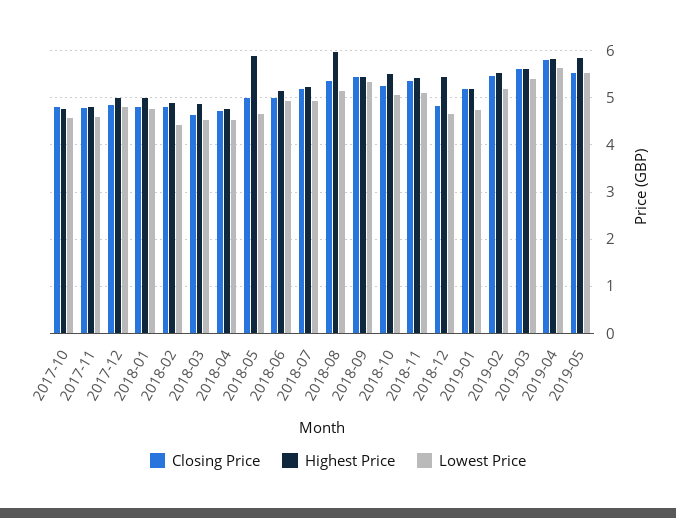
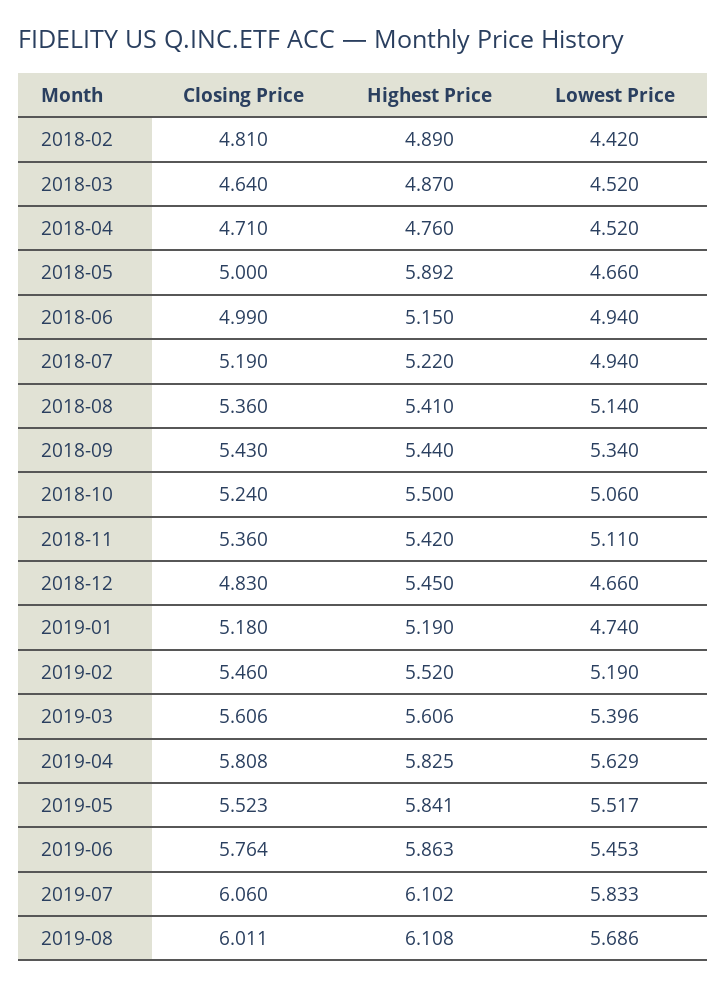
Closing Price, 2017-10: 4.8 -> none
Highest Price, 2017-10: 4.8 -> none
Lowest Price, 2017-10: 4.6 -> none
Closing Price, 2017-11: 4.8 -> none
Highest Price, 2017-11: 4.8 -> none
Lowest Price, 2017-11: 4.6 -> none
Closing Price, 2017-12: 4.8 -> none
Highest Price, 2017-12: 5 -> none
Lowest Price, 2017-12: 4.8 -> none
Closing Price, 2018-01: 4.8 -> none
Highest Price, 2018-01: 5 -> none
Lowest Price, 2018-01: 4.8 -> none
Highest Price, 2018-08: 6 -> 5.41
Closing Price, 2019-06: none -> 5.764
Highest Price, 2019-06: none -> 5.863
Lowest Price, 2019-06: none -> 5.453
Closing Price, 2019-07: none -> 6.06
Highest Price, 2019-07: none -> 6.102
Lowest Price, 2019-07: none -> 5.833
Closing Price, 2019-08: none -> 6.011
Highest Price, 2019-08: none -> 6.108
Lowest Price, 2019-08: none -> 5.686

